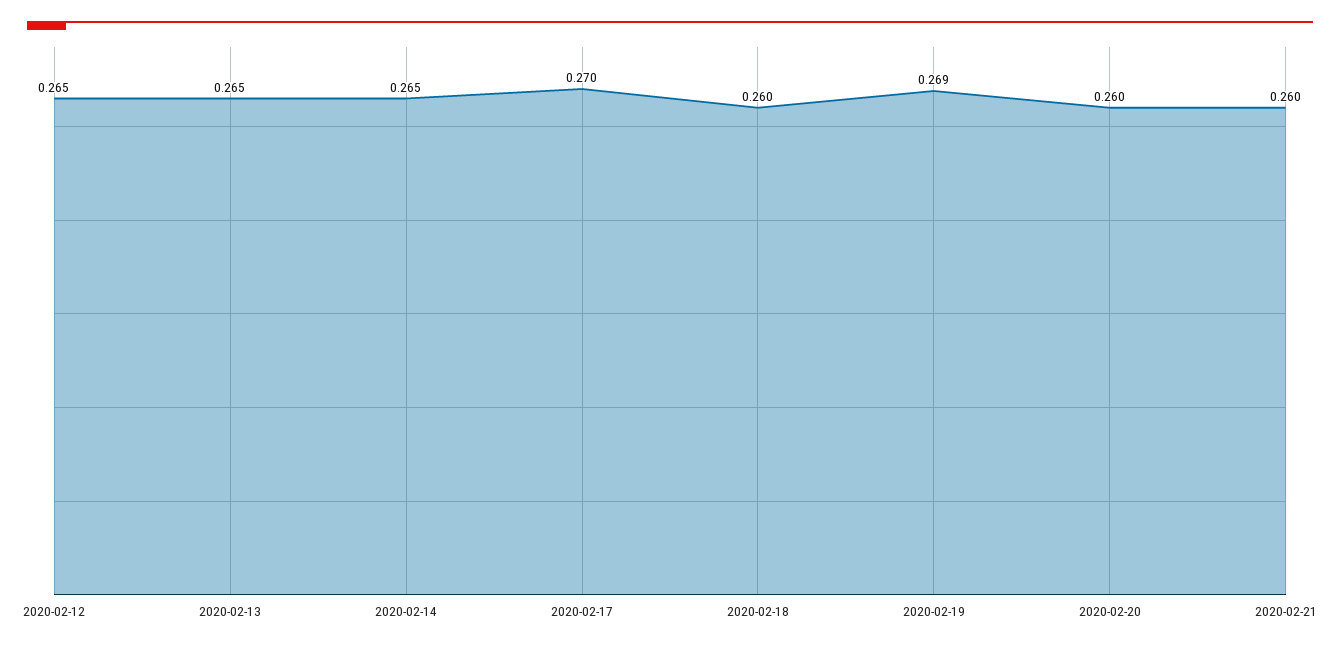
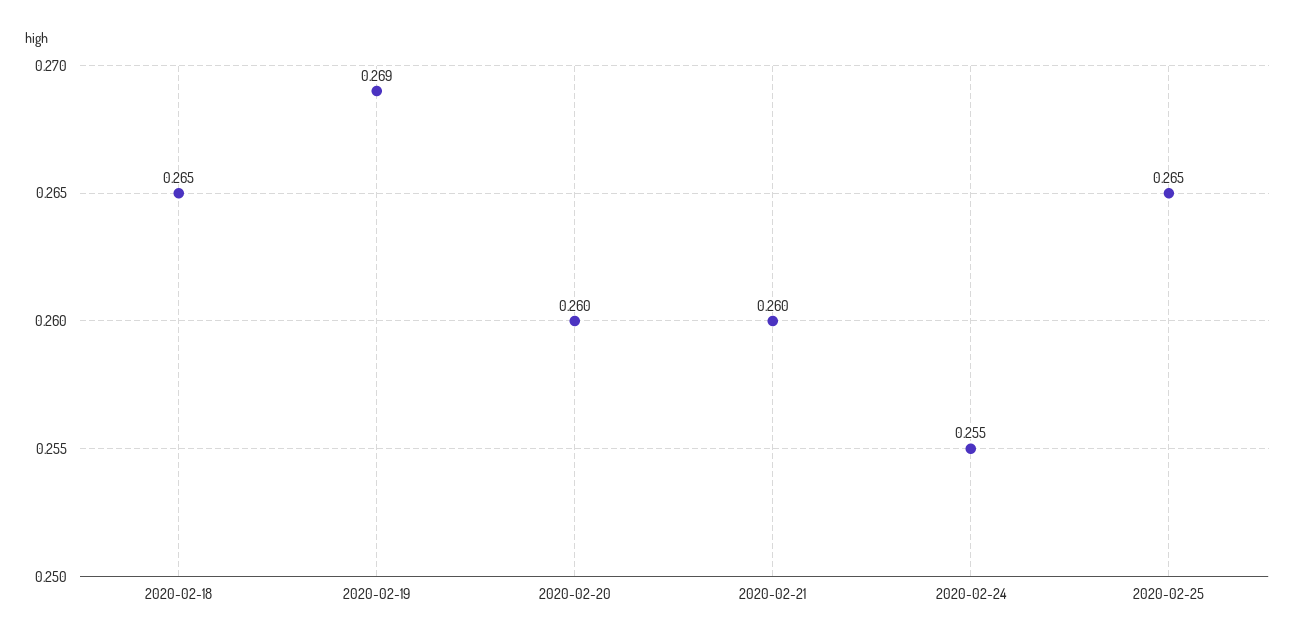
2020-02-12: 0.265 -> none
2020-02-13: 0.265 -> none
2020-02-14: 0.265 -> none
2020-02-17: 0.27 -> none
2020-02-18: 0.26 -> 0.265
2020-02-24: none -> 0.255
2020-02-25: none -> 0.265

